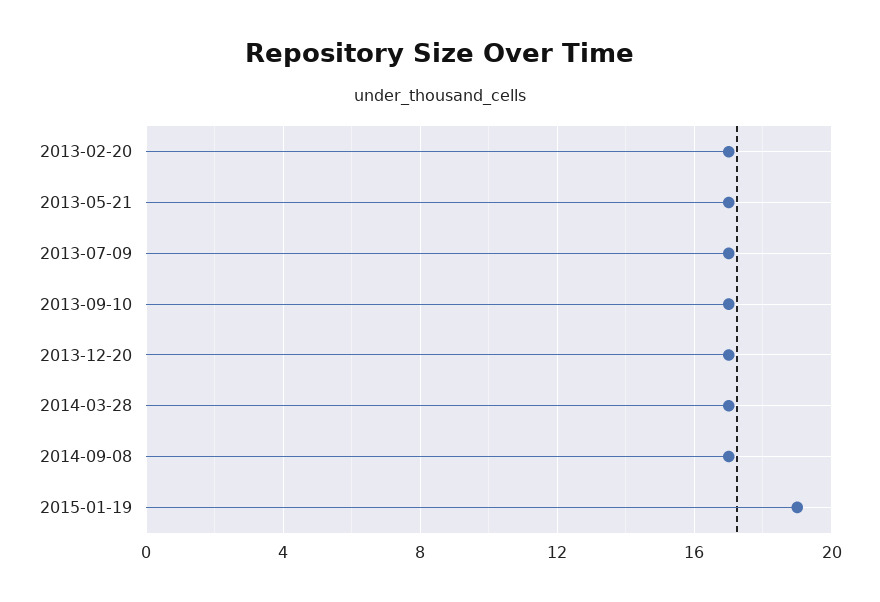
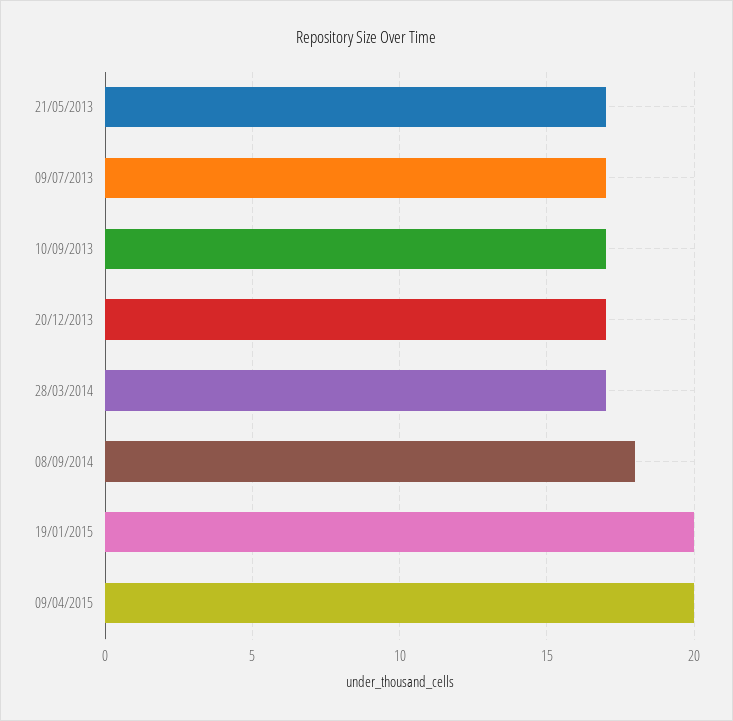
2013-02-20: 17 -> none
2014-09-08: 17 -> 18
2015-01-19: 19 -> 20
09/04/2015: none -> 20

